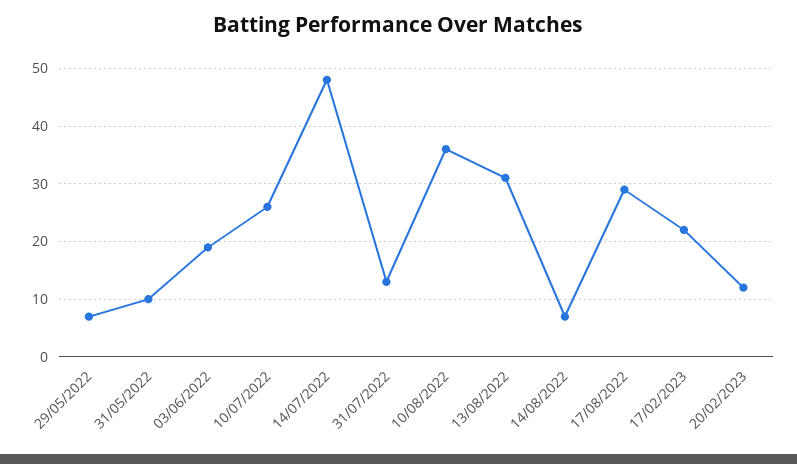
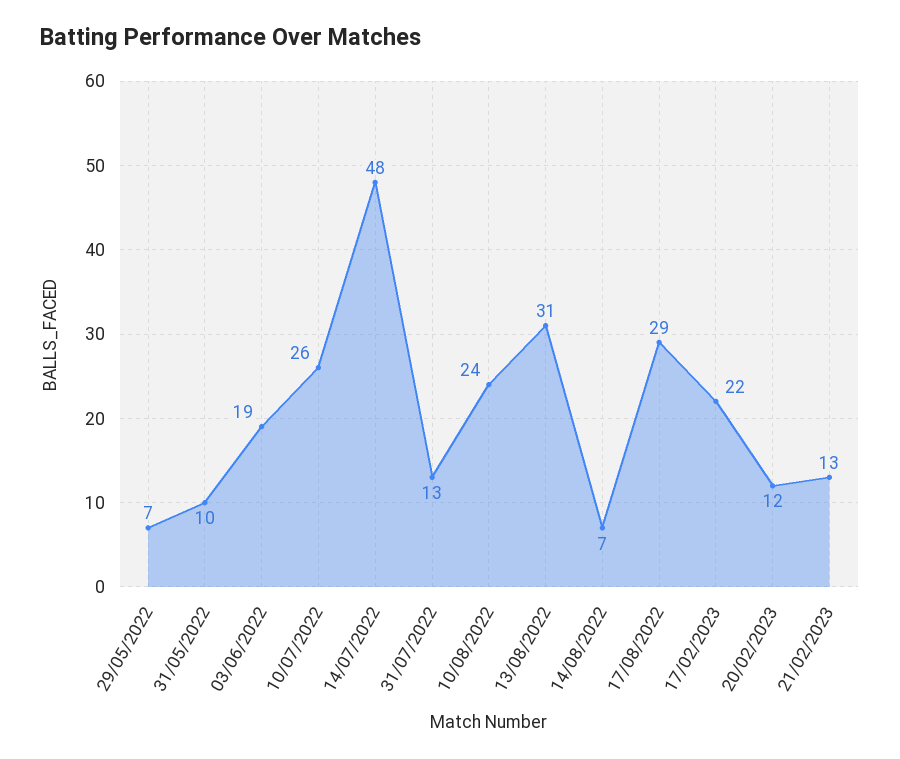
10/08/2022: 35 -> 24
21/02/2023: none -> 13

